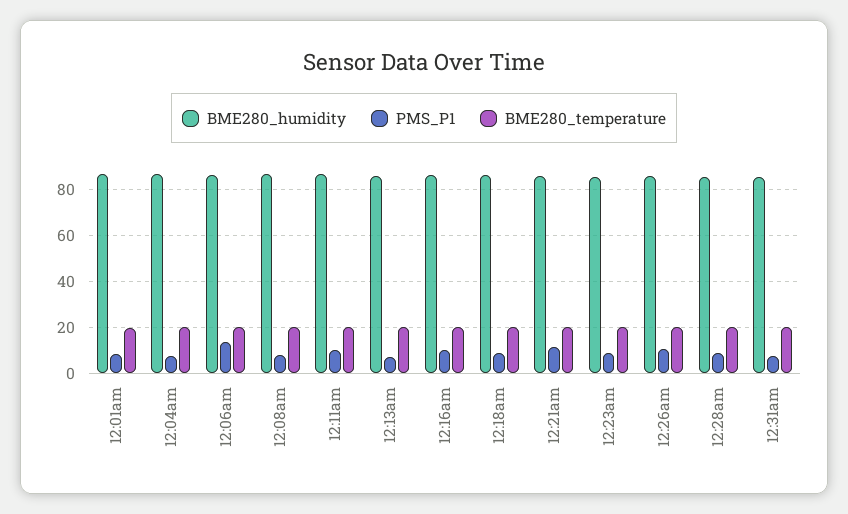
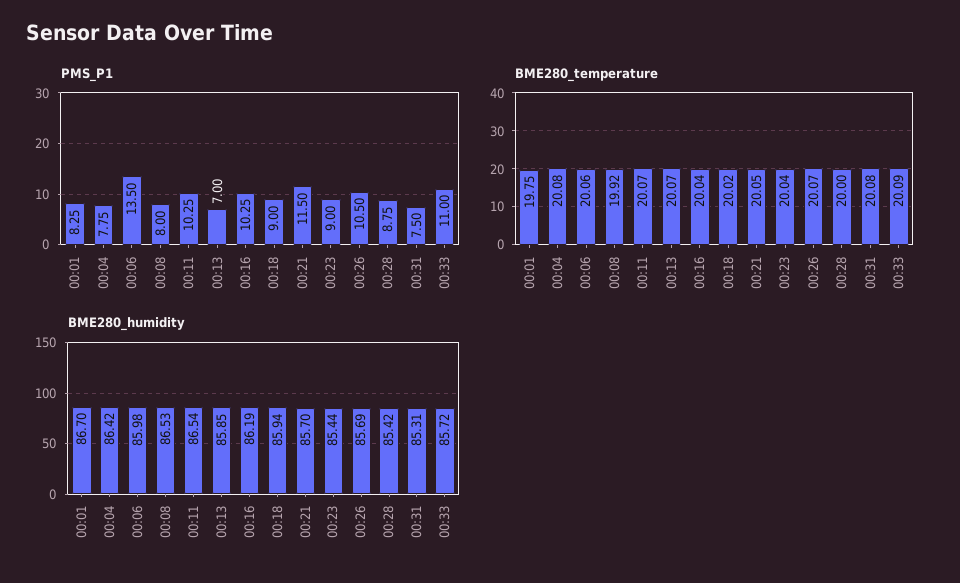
PMS_P1, 00:33: none -> 11
BME280_temperature, 00:33: none -> 20.09
BME280_humidity, 00:33: none -> 85.72

